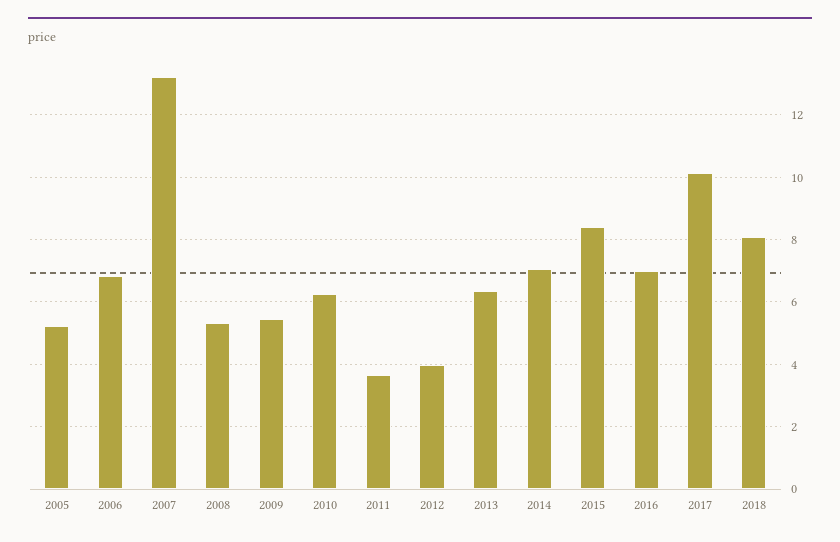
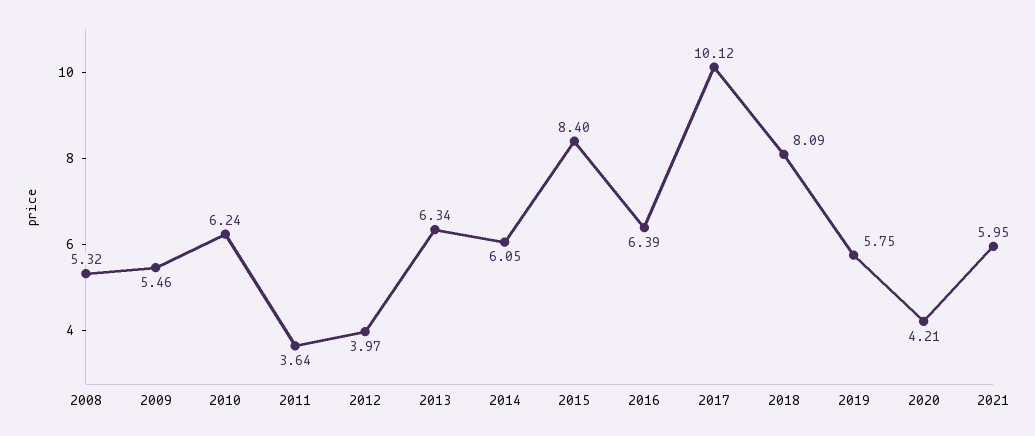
2005: 5.2 -> none
2006: 6.8 -> none
2007: 13.2 -> none
2014: 7 -> 6.05
2016: 7 -> 6.39
2019: none -> 5.75
2020: none -> 4.21
2021: none -> 5.95

